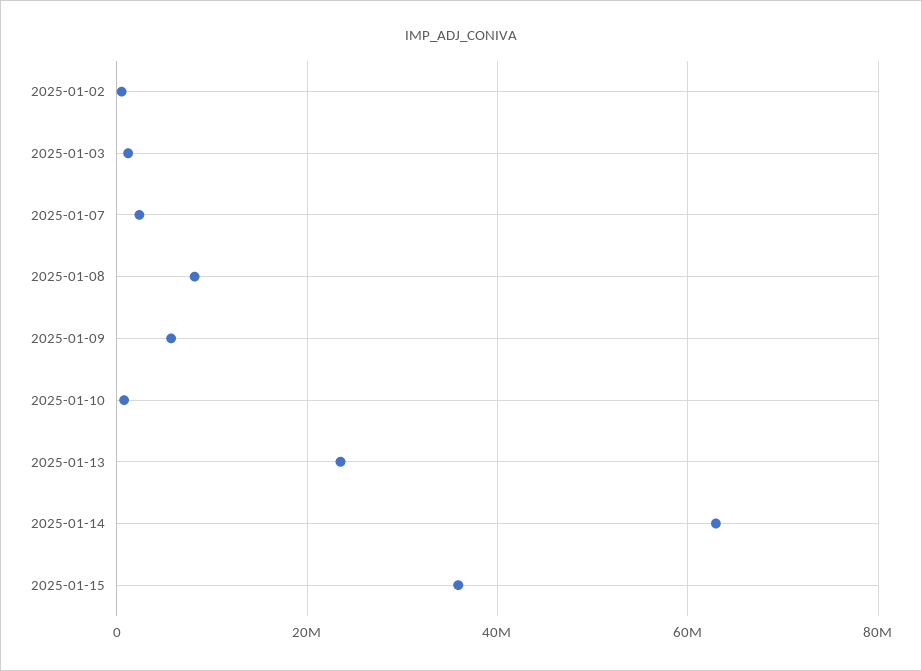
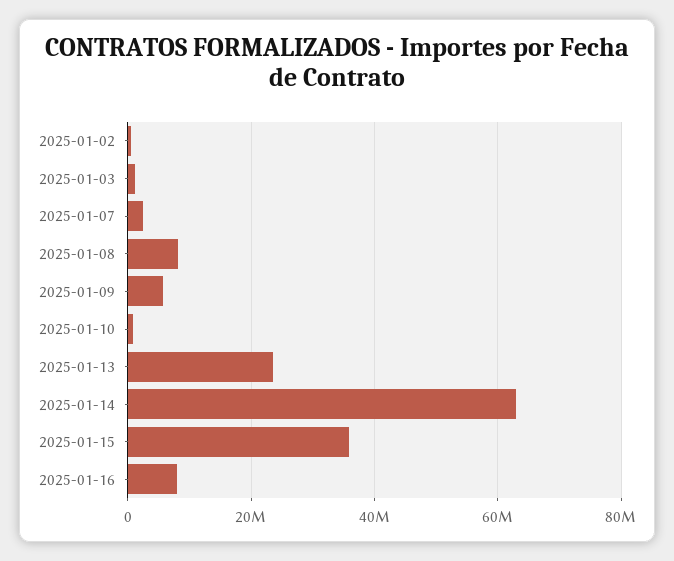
2025-01-16: none -> 8000000

